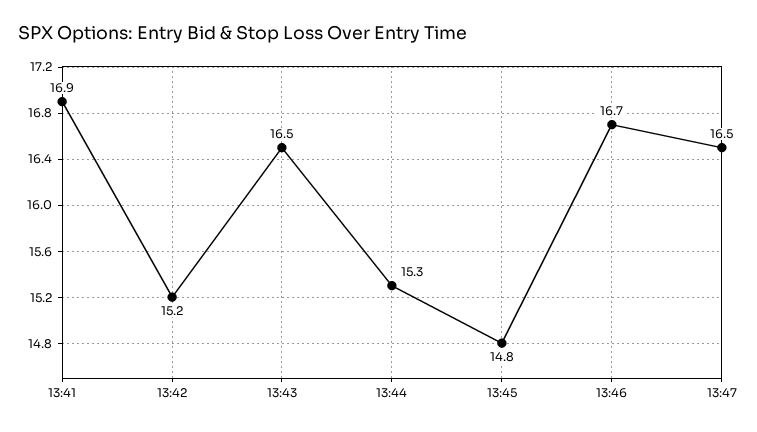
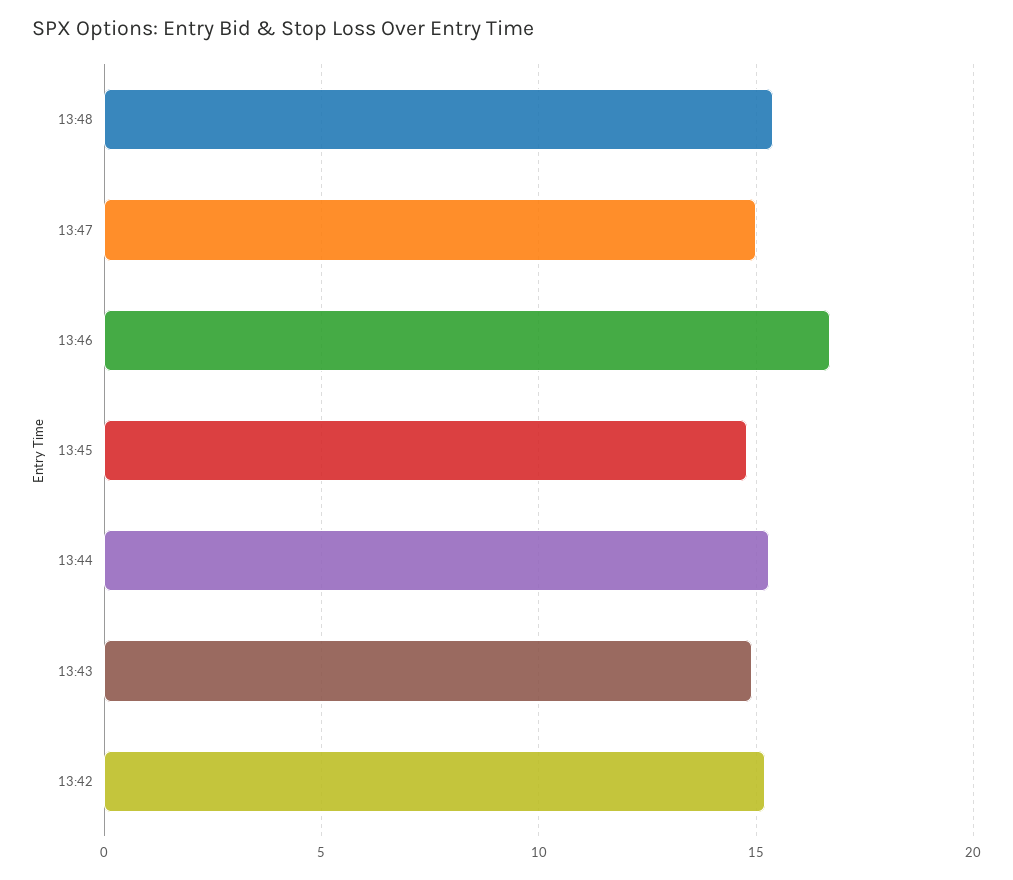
13:41: 16.9 -> none
13:43: 16.5 -> 15
13:47: 16.5 -> 15
13:48: none -> 15.5

